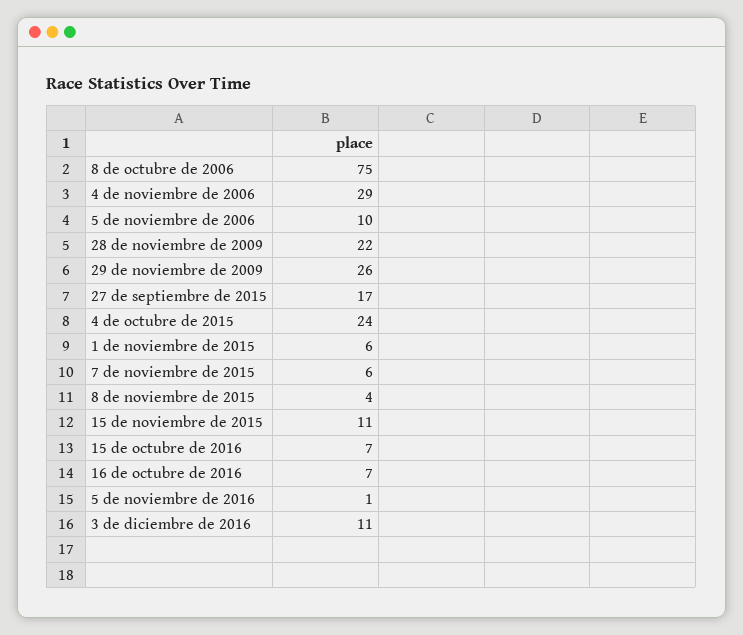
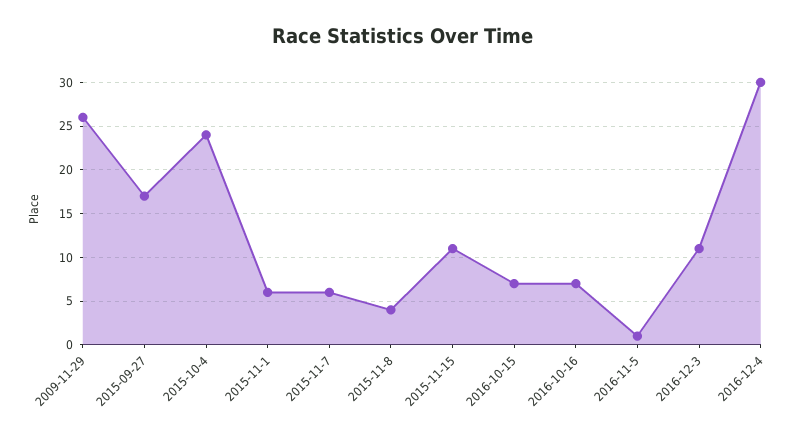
8 de octubre de 2006: 75 -> none
4 de noviembre de 2006: 29 -> none
5 de noviembre de 2006: 10 -> none
28 de noviembre de 2009: 22 -> none
2016-12-4: none -> 30

